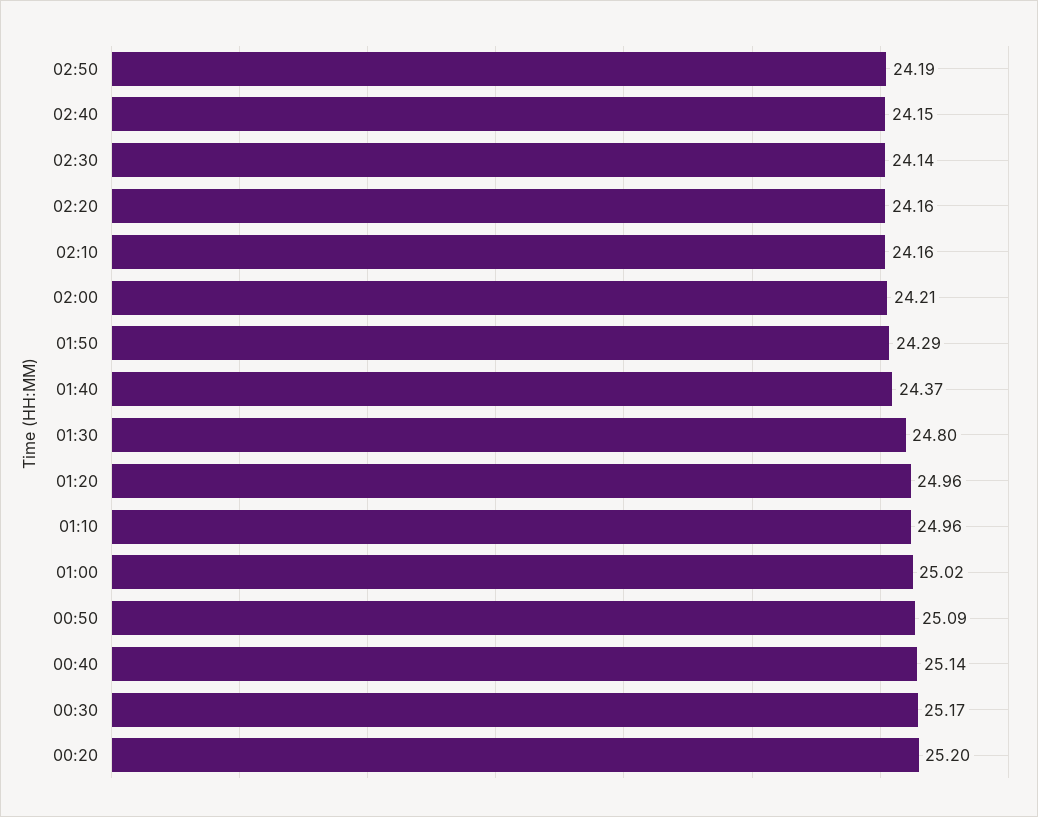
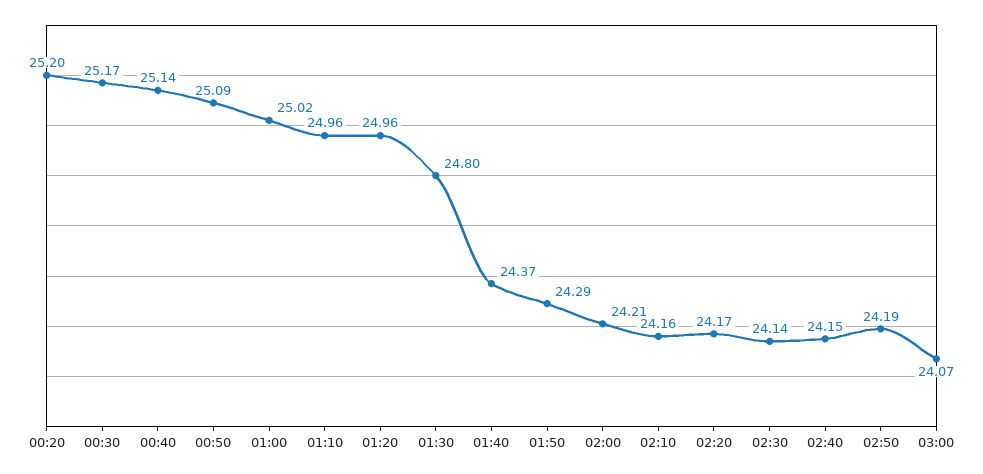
02:20: 24.16 -> 24.17
03:00: none -> 24.07

